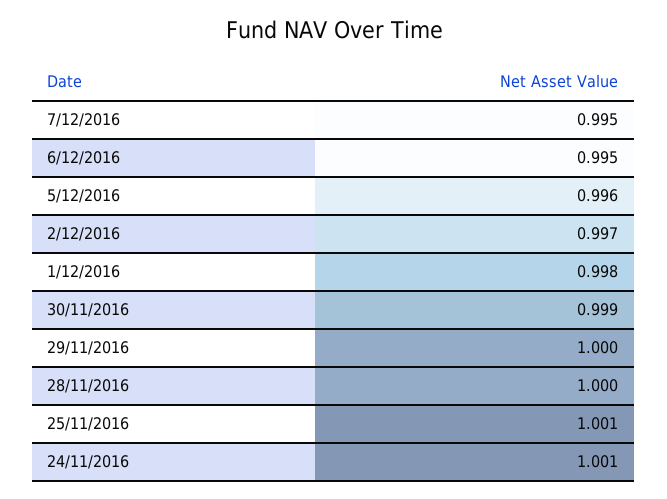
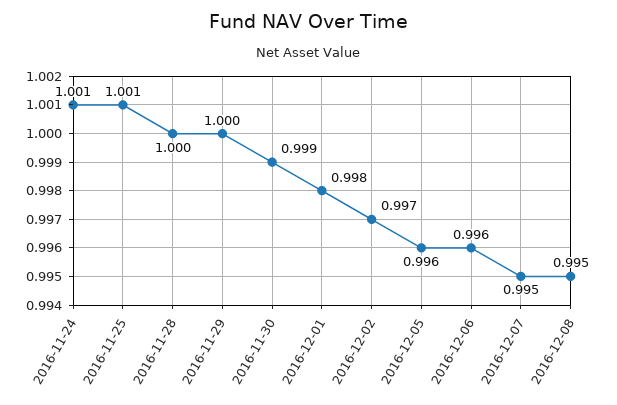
6/12/2016: 0.995 -> 0.996
2016-12-08: none -> 0.995

